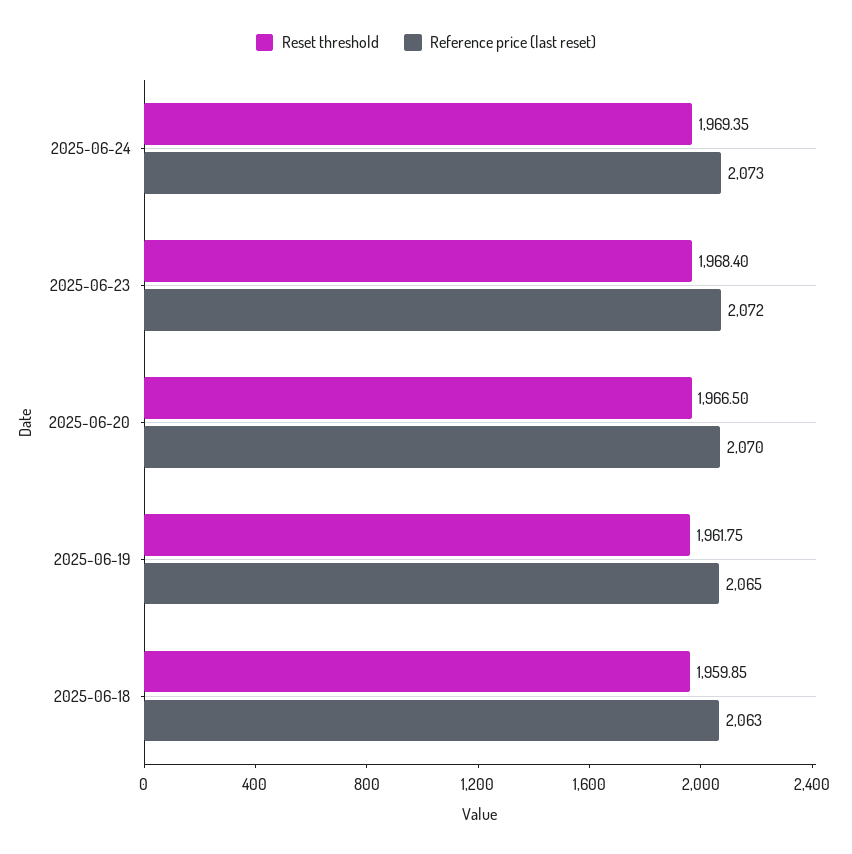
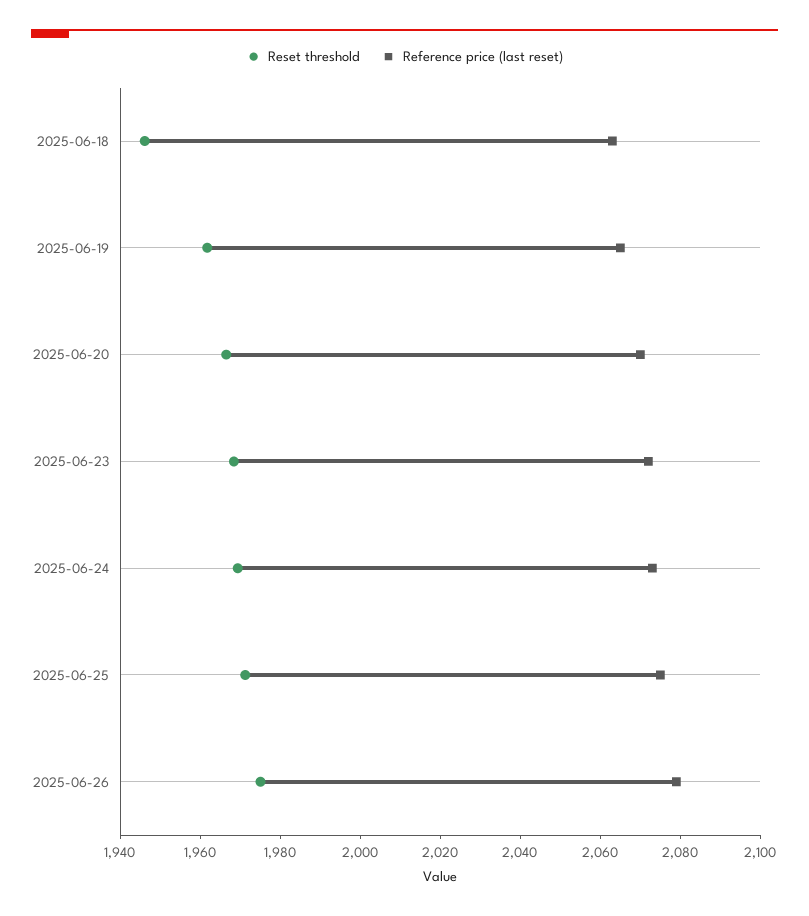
Reset threshold, 2025-06-18: 1959.85 -> 1945
Reset threshold, 2025-06-25: none -> 1970
Reference price (last reset), 2025-06-25: none -> 2075
Reset threshold, 2025-06-26: none -> 1975
Reference price (last reset), 2025-06-26: none -> 2080

